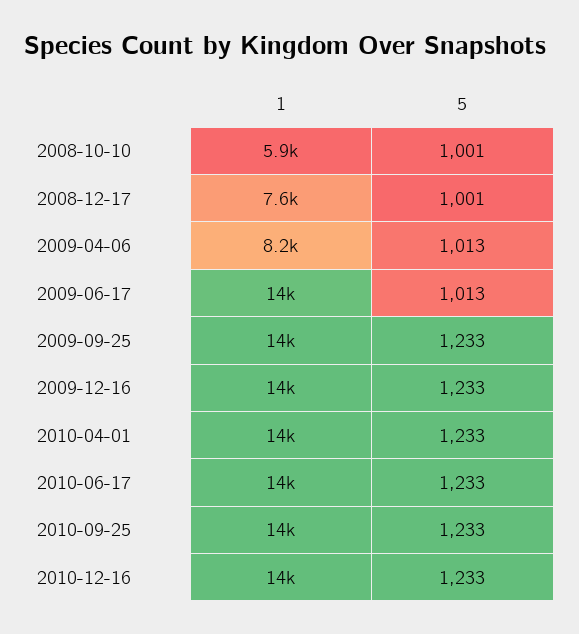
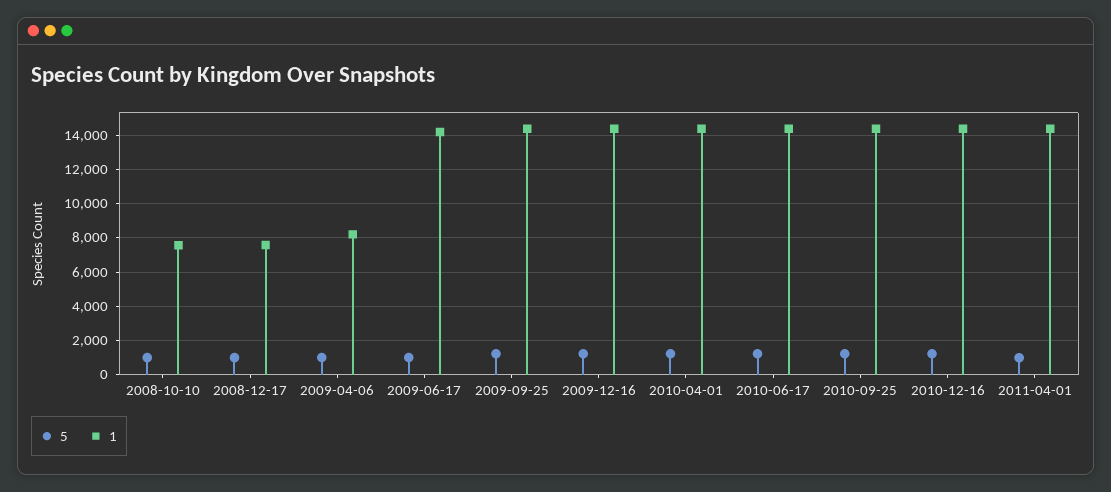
1, 2008-10-10: 5900 -> 7500
5, 2011-04-01: none -> 1000
1, 2011-04-01: none -> 14500

